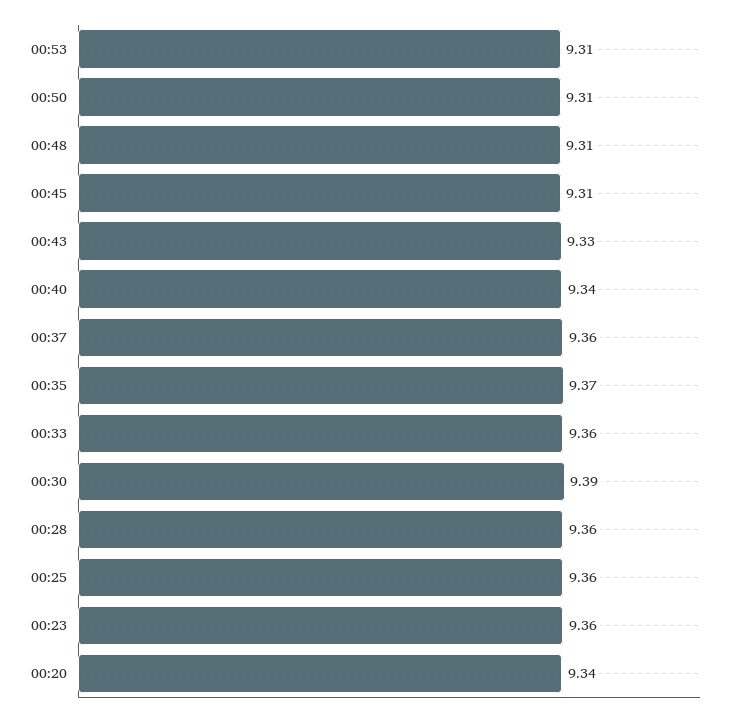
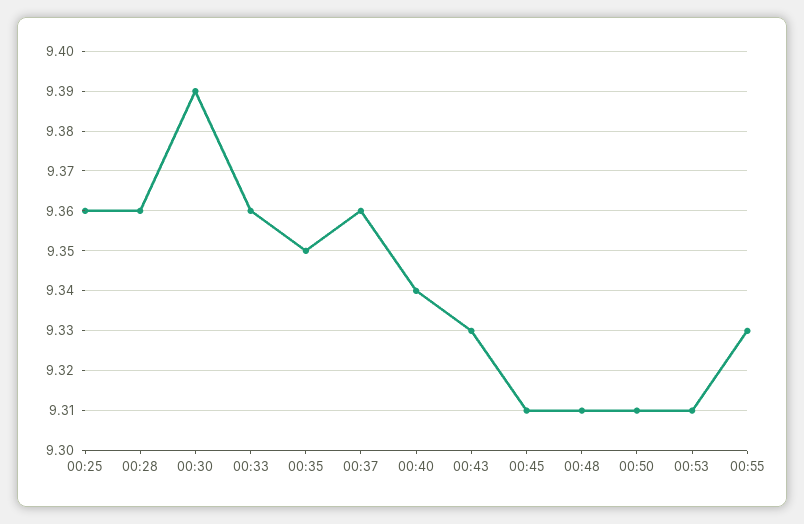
00:35: 9.37 -> 9.35
00:23: 9.36 -> none
00:20: 9.34 -> none
00:55: none -> 9.33

